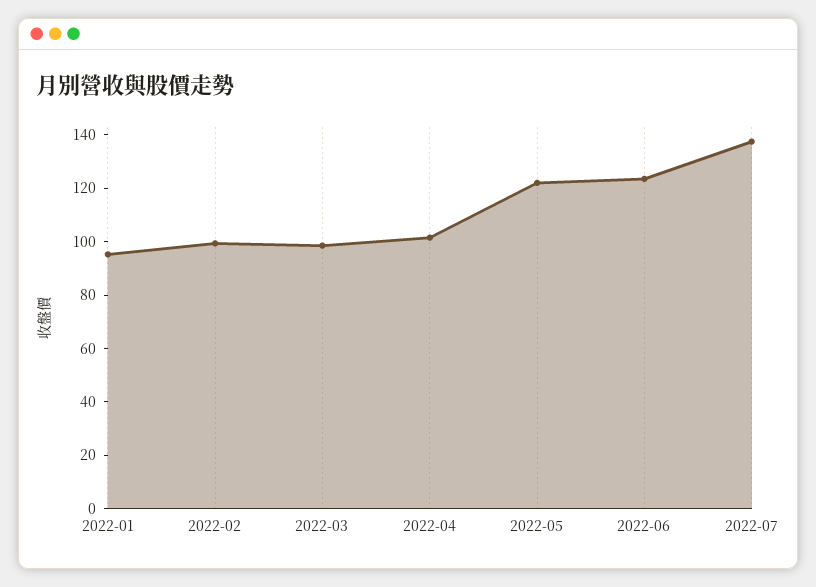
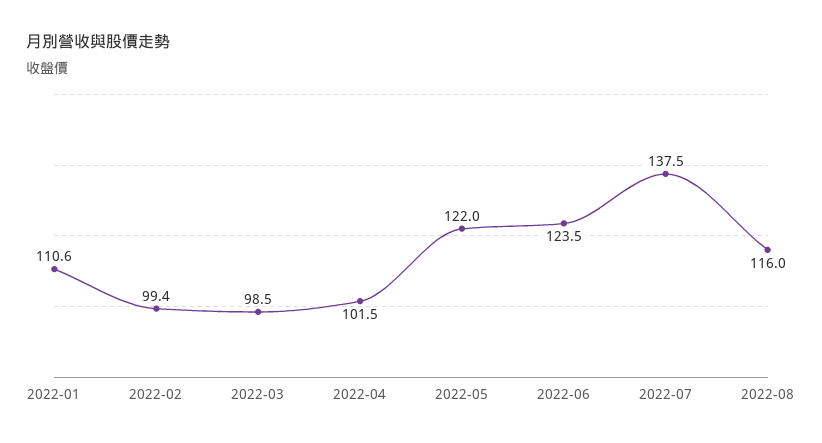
2022-01: 95 -> 110.6
2022-08: none -> 116

